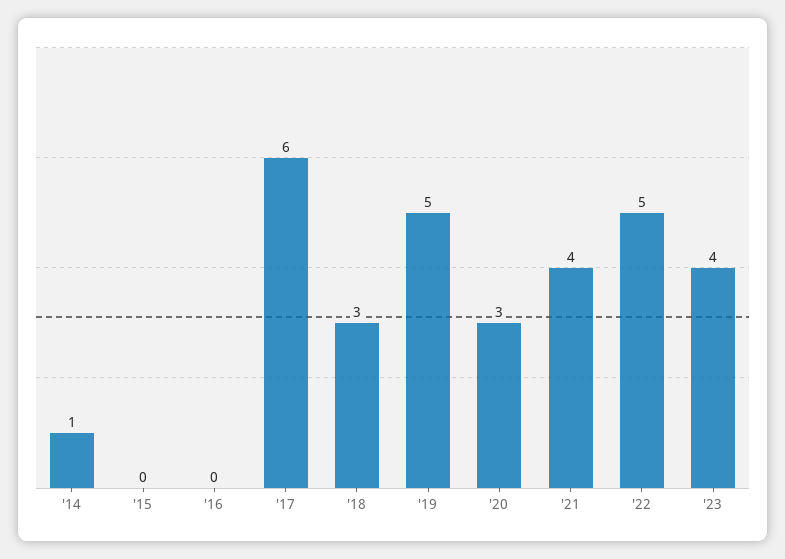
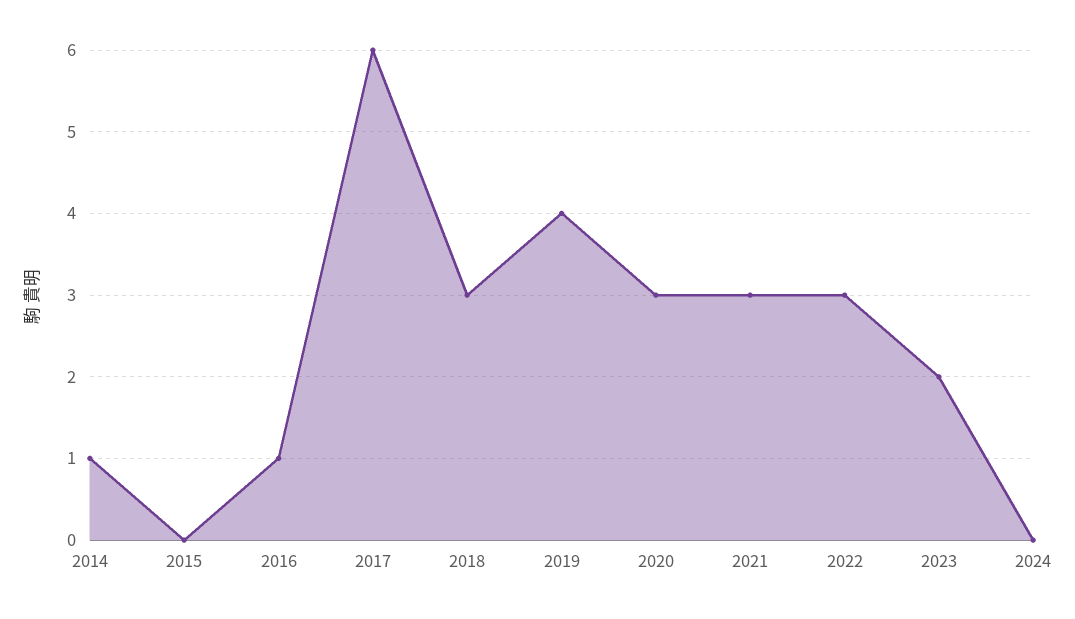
'16: 0 -> 1
'19: 5 -> 4
'21: 4 -> 3
'22: 5 -> 3
'23: 4 -> 2
2024: none -> 0

